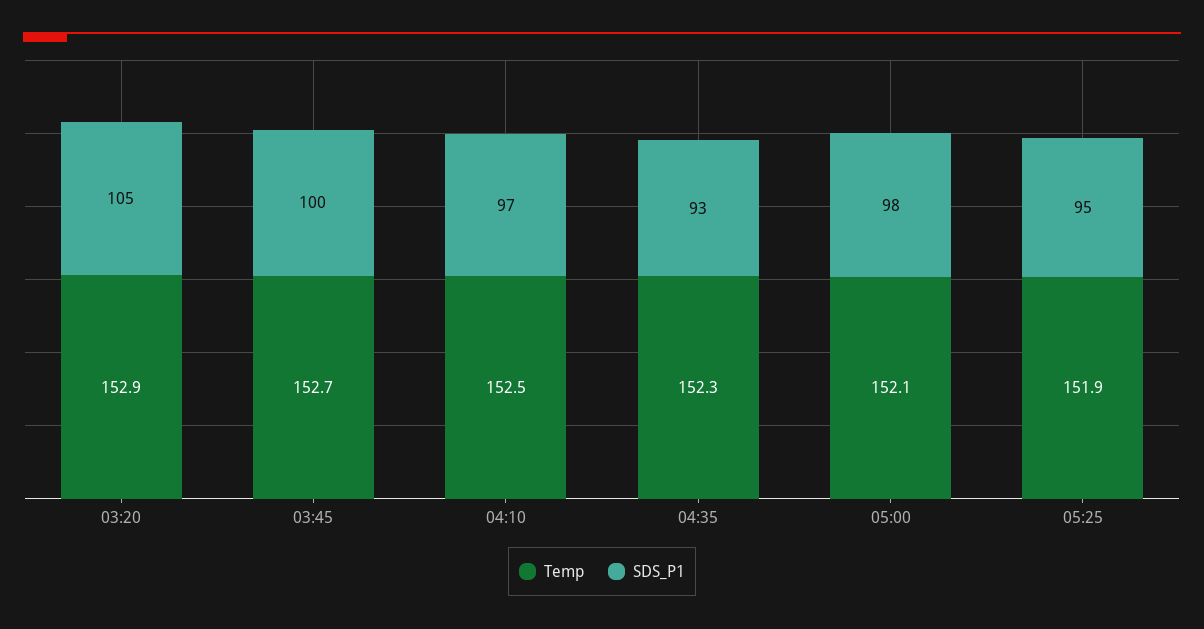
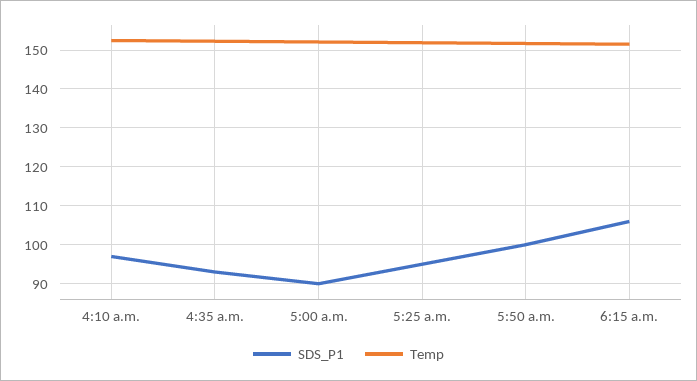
Temp, 03:20: 152.9 -> none
SDS_P1, 03:20: 105 -> none
Temp, 03:45: 152.7 -> none
SDS_P1, 03:45: 100 -> none
SDS_P1, 05:00: 98 -> 90
SDS_P1, 5:50 a.m.: none -> 100
Temp, 5:50 a.m.: none -> 152
SDS_P1, 6:15 a.m.: none -> 106
Temp, 6:15 a.m.: none -> 152

